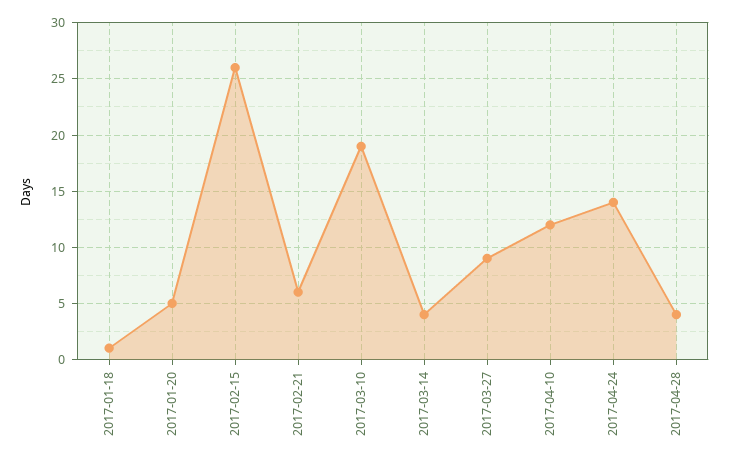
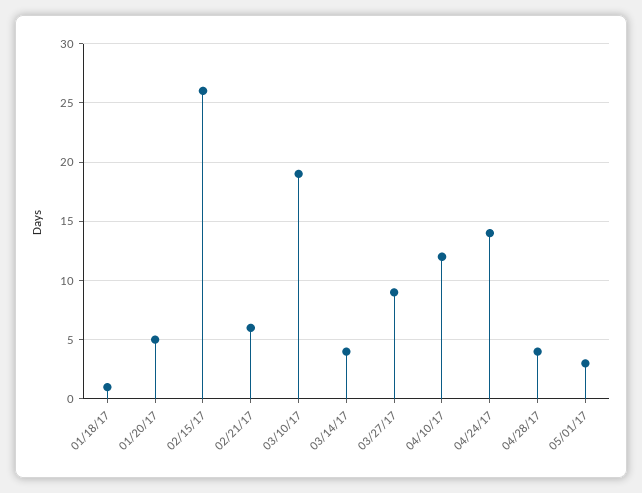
05/01/17: none -> 3

